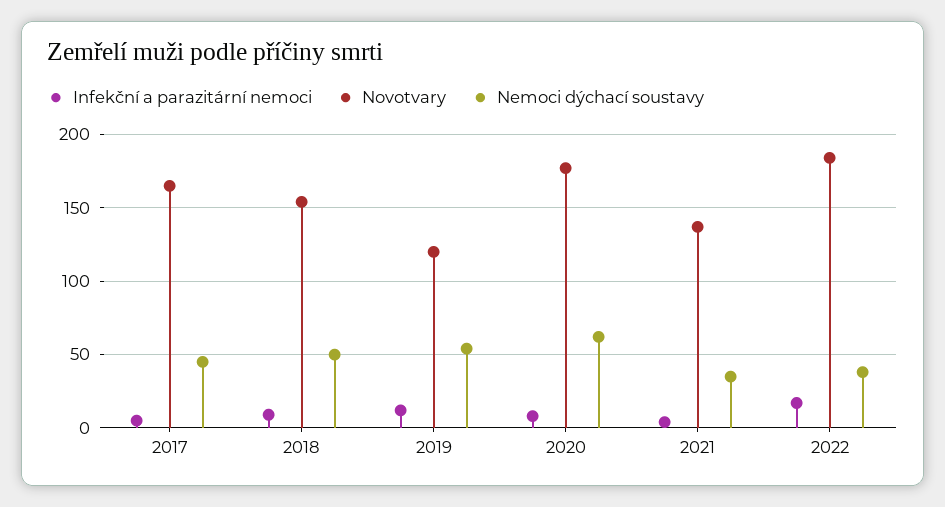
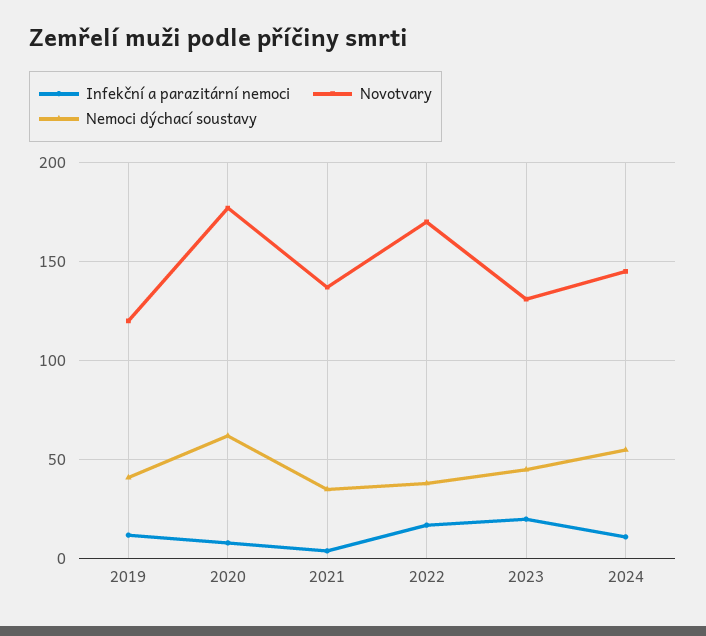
Infekční a parazitární nemoci, 2017: 5 -> none
Novotvary, 2017: 165 -> none
Nemoci dýchací soustavy, 2017: 45 -> none
Infekční a parazitární nemoci, 2018: 10 -> none
Novotvary, 2018: 155 -> none
Nemoci dýchací soustavy, 2018: 50 -> none
Nemoci dýchací soustavy, 2019: 55 -> 40
Novotvary, 2022: 185 -> 170
Infekční a parazitární nemoci, 2023: none -> 20
Novotvary, 2023: none -> 130
Nemoci dýchací soustavy, 2023: none -> 45
Infekční a parazitární nemoci, 2024: none -> 10
Novotvary, 2024: none -> 145
Nemoci dýchací soustavy, 2024: none -> 55

